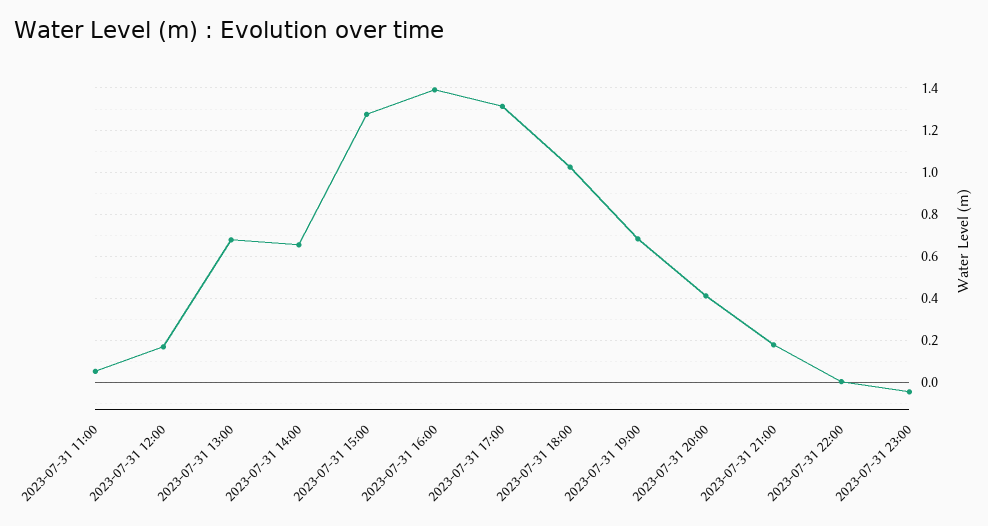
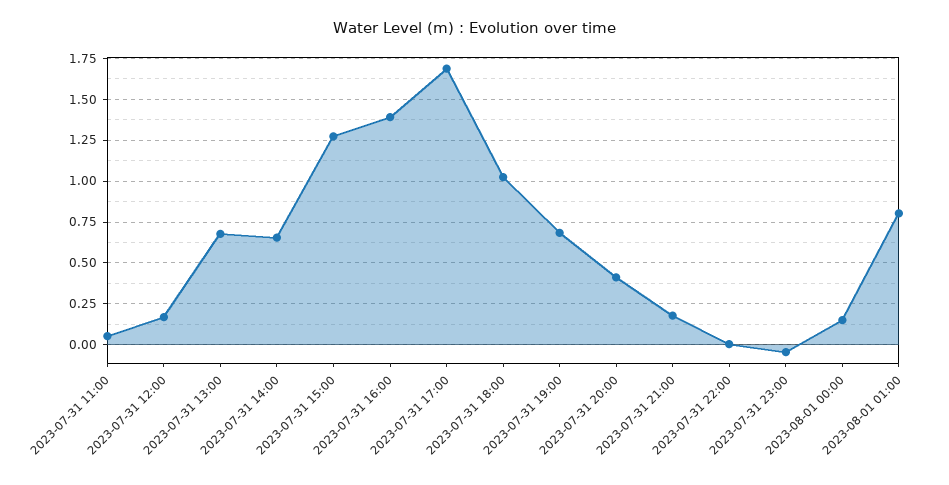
2023-07-31 17:00: 1.3 -> 1.7
2023-08-01 00:00: none -> 0.15
2023-08-01 01:00: none -> 0.8

